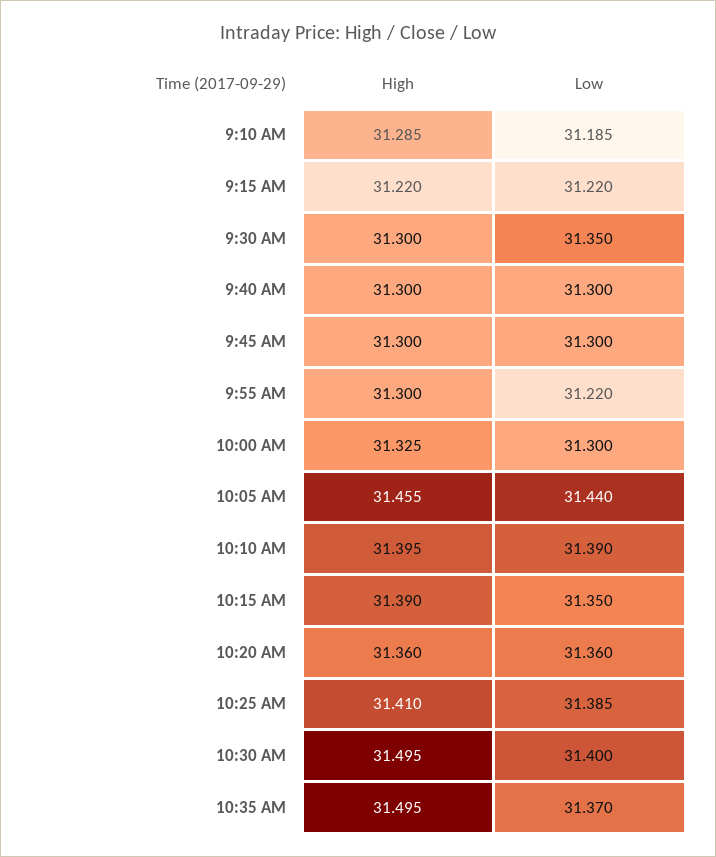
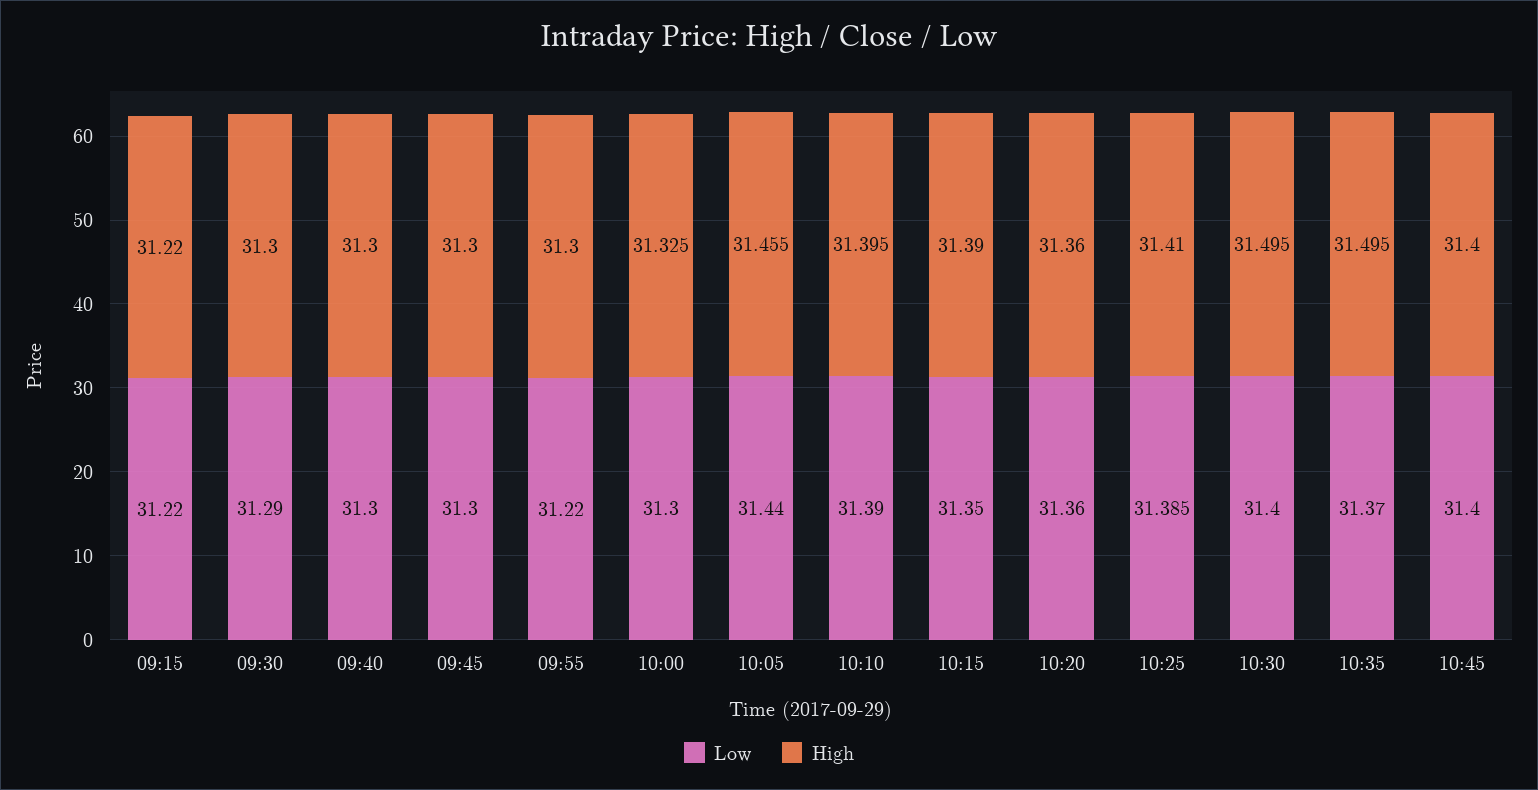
High, 9:10 AM: 31.285 -> none
Low, 9:10 AM: 31.185 -> none
Low, 9:30 AM: 31.35 -> 31.29
Low, 10:45: none -> 31.4
High, 10:45: none -> 31.4

